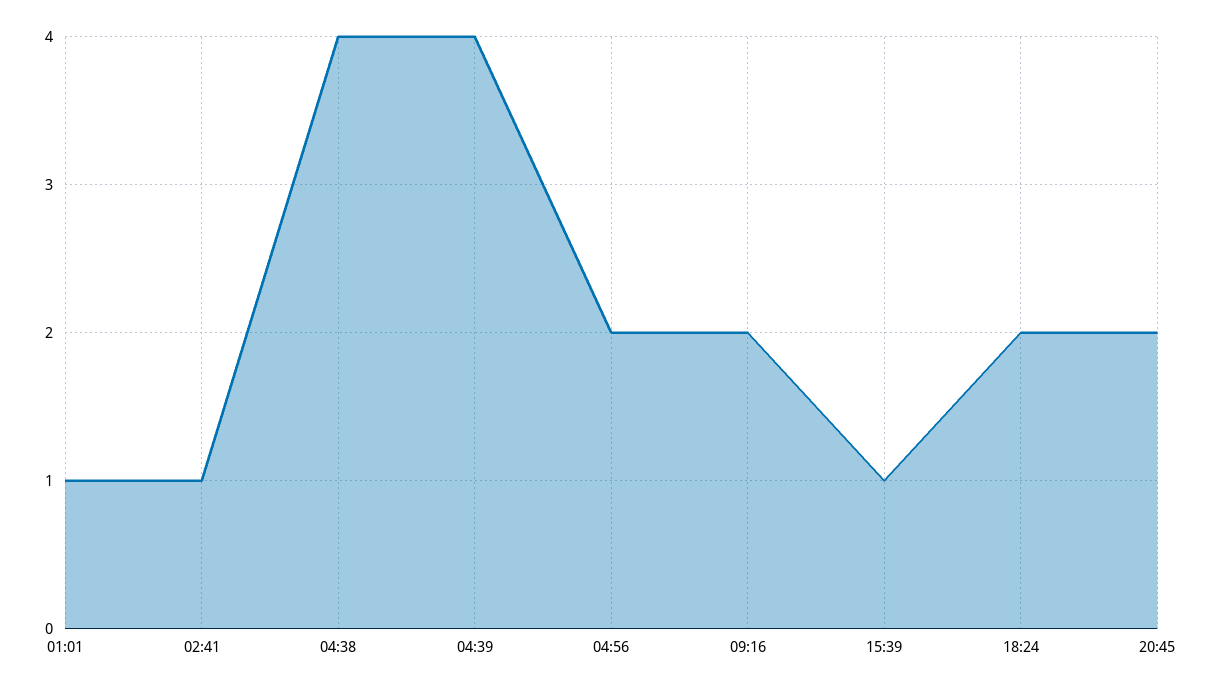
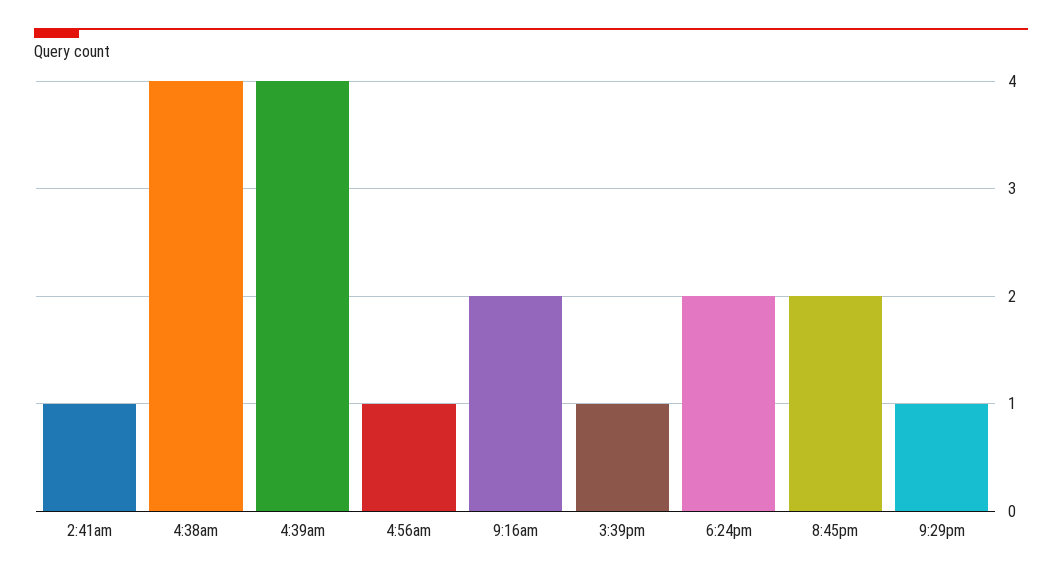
01:01: 1 -> none
04:56: 2 -> 1
9:29pm: none -> 1

